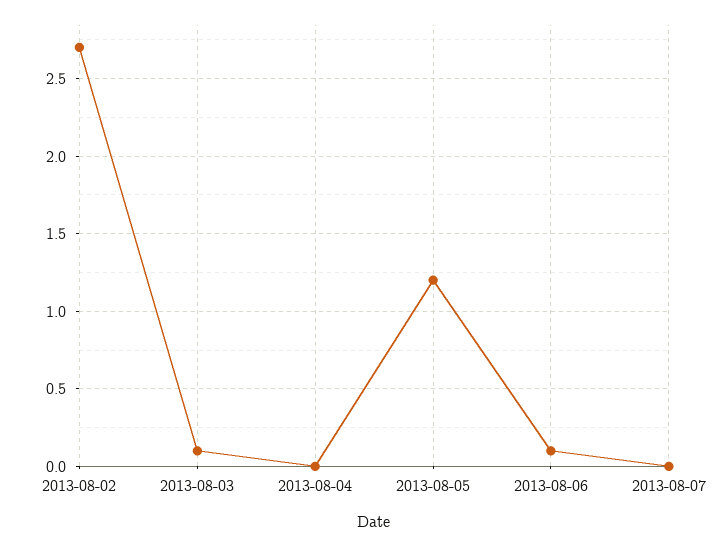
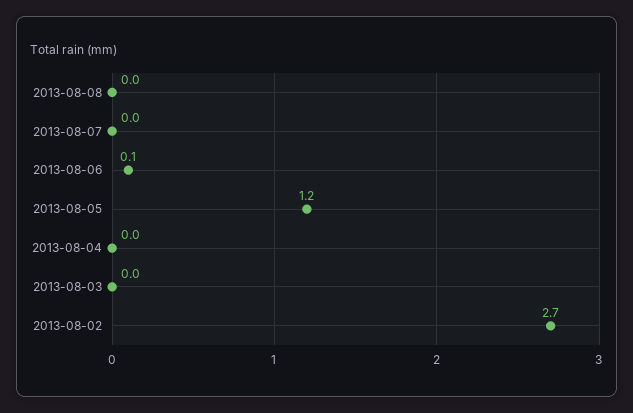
2013-08-03: 0.1 -> 0
2013-08-08: none -> 0

